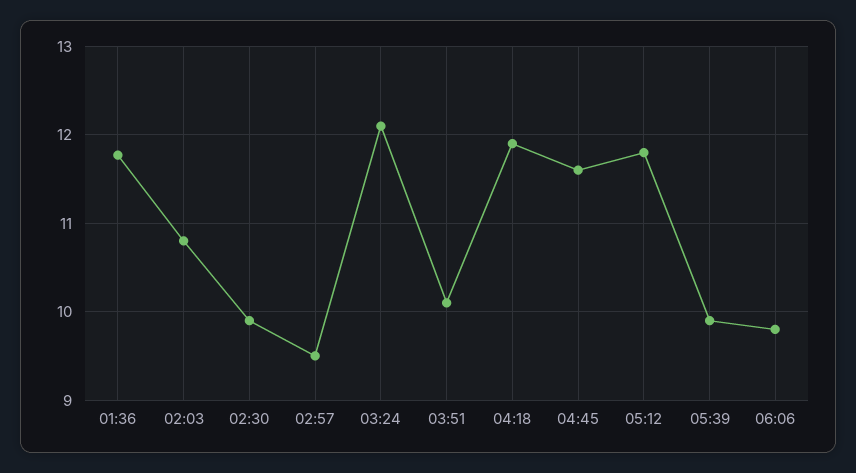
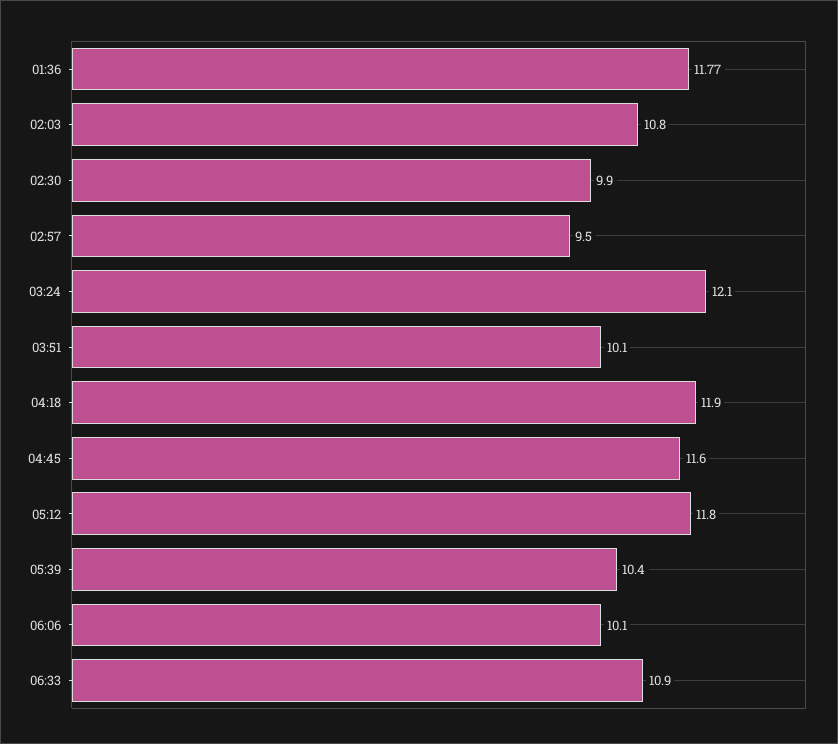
05:39: 9.9 -> 10.4
06:06: 9.8 -> 10.1
06:33: none -> 10.9

